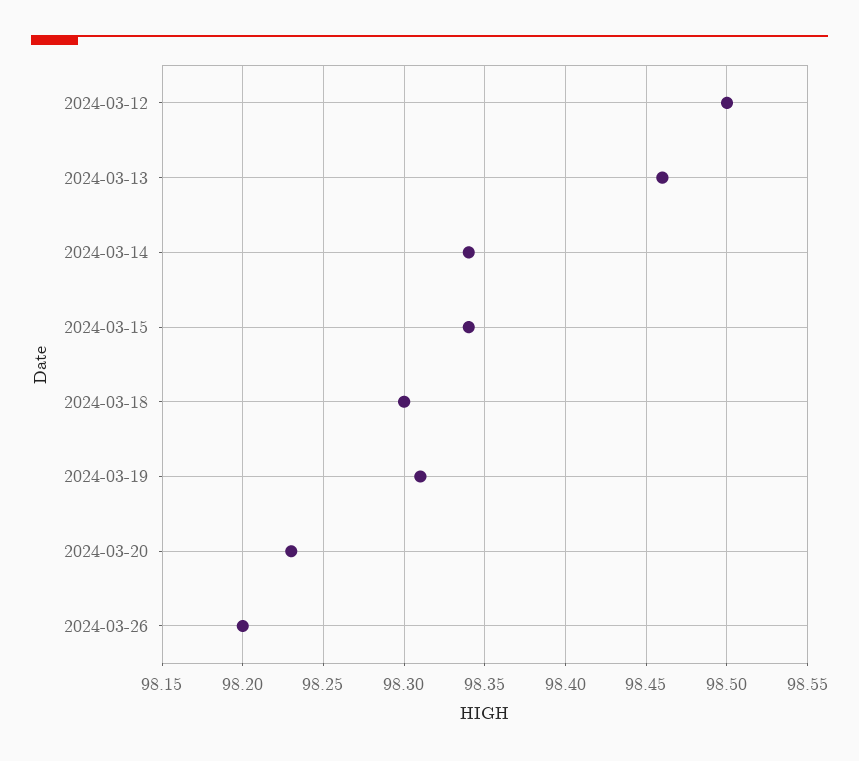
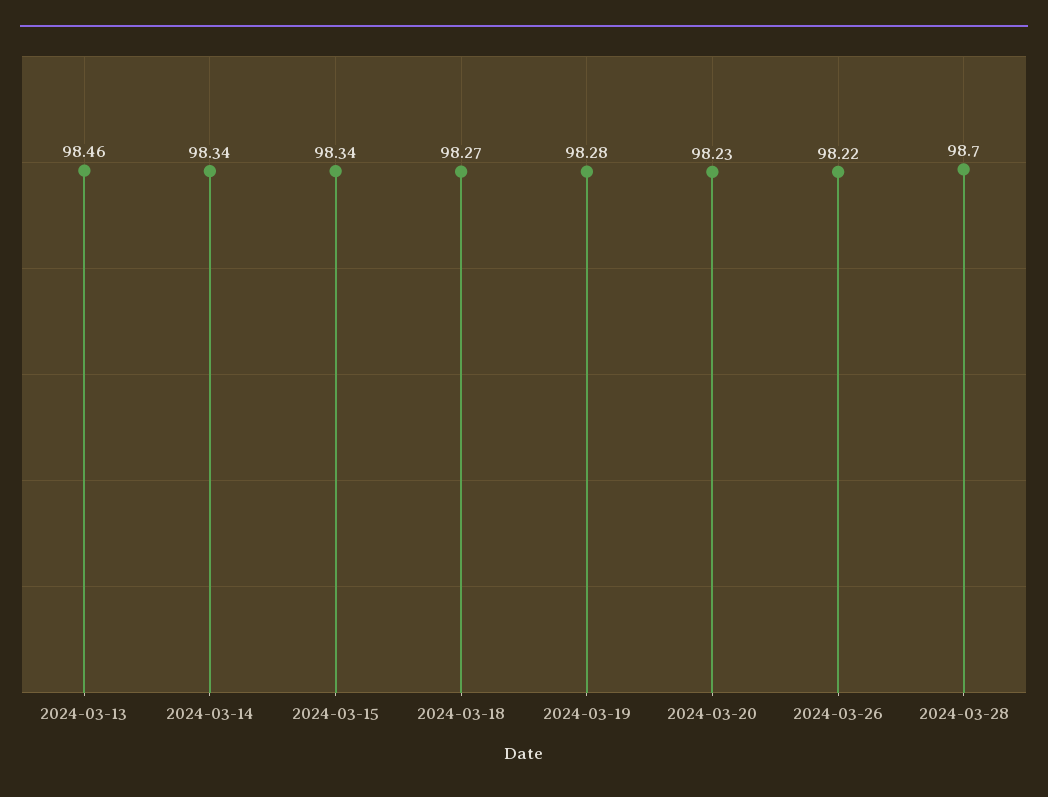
2024-03-12: 98.5 -> none
2024-03-18: 98.3 -> 98.27
2024-03-19: 98.31 -> 98.28
2024-03-26: 98.2 -> 98.22
2024-03-28: none -> 98.7

